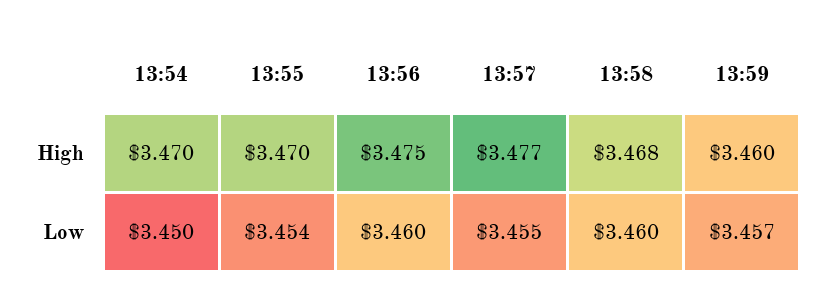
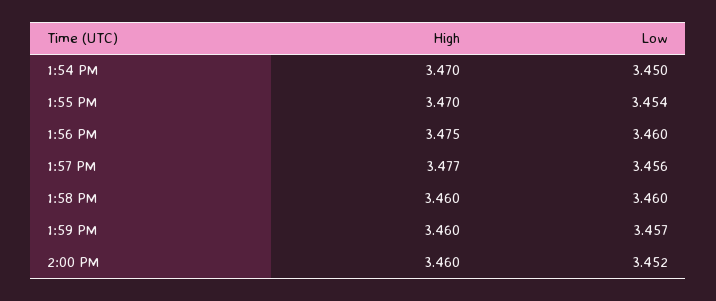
13:58, High: 3.468 -> 3.46
13:57, Low: 3.455 -> 3.456
2:00 PM, High: none -> 3.46
2:00 PM, Low: none -> 3.452

